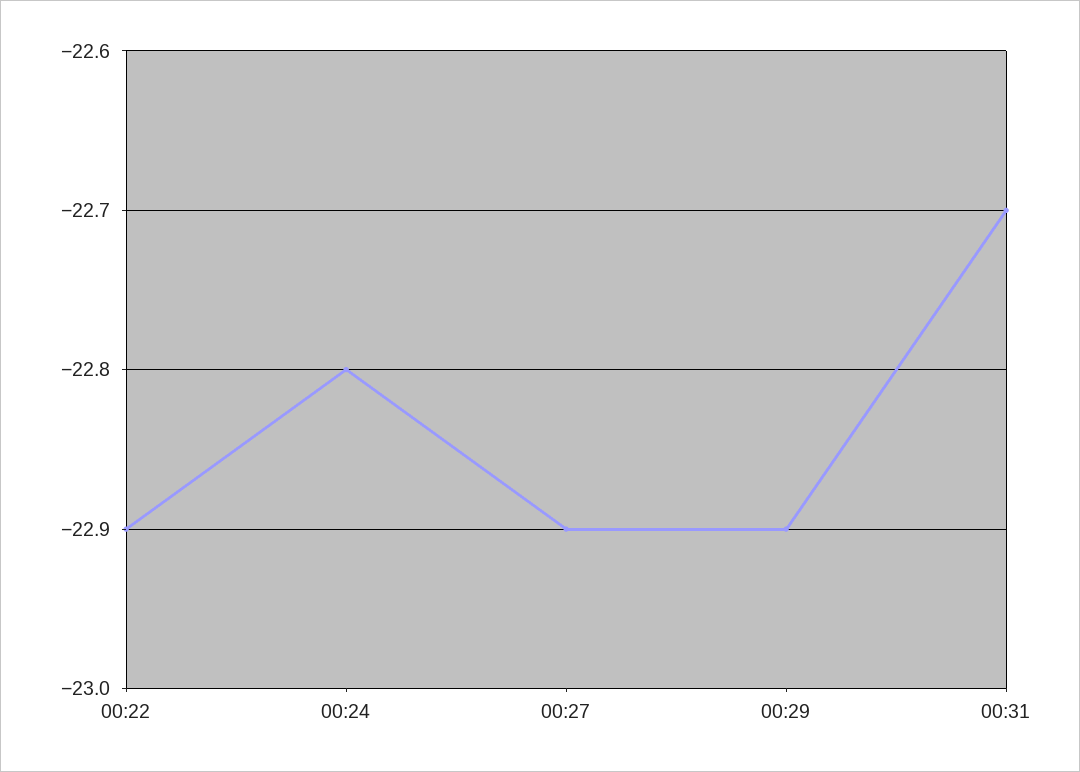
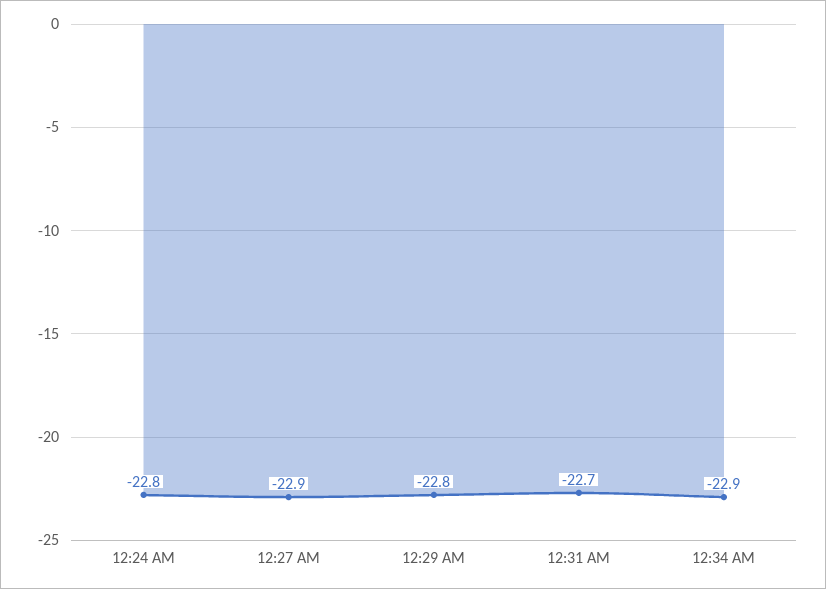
00:22: -22.9 -> none
00:29: -22.9 -> -22.8
12:34 AM: none -> -22.9

